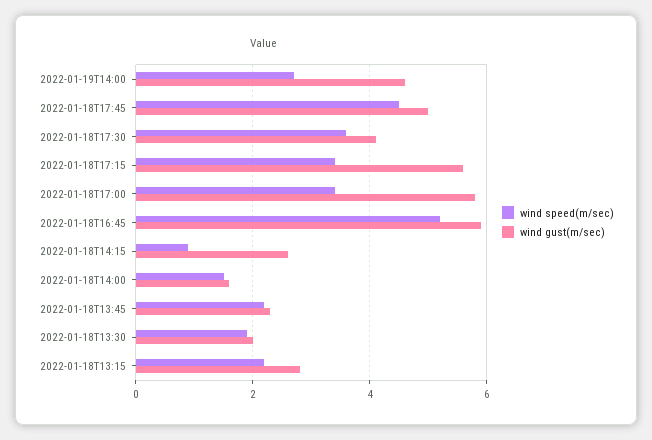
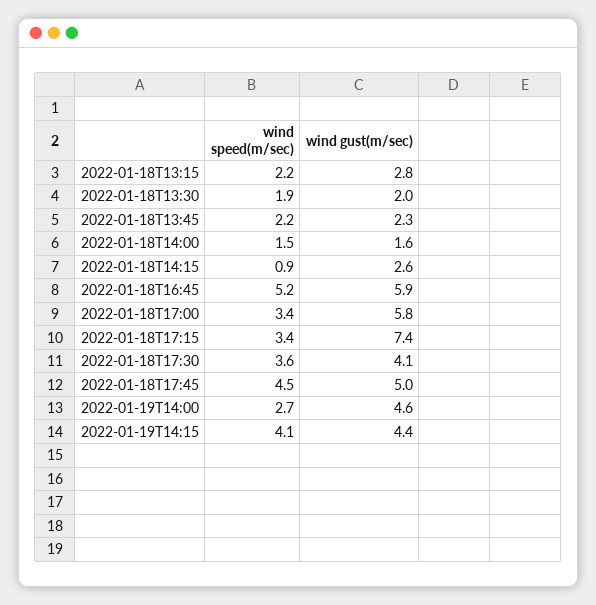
wind gust(m/sec), 2022-01-18T17:15: 5.5 -> 7.4
wind speed(m/sec), 2022-01-19T14:15: none -> 4.1
wind gust(m/sec), 2022-01-19T14:15: none -> 4.4

